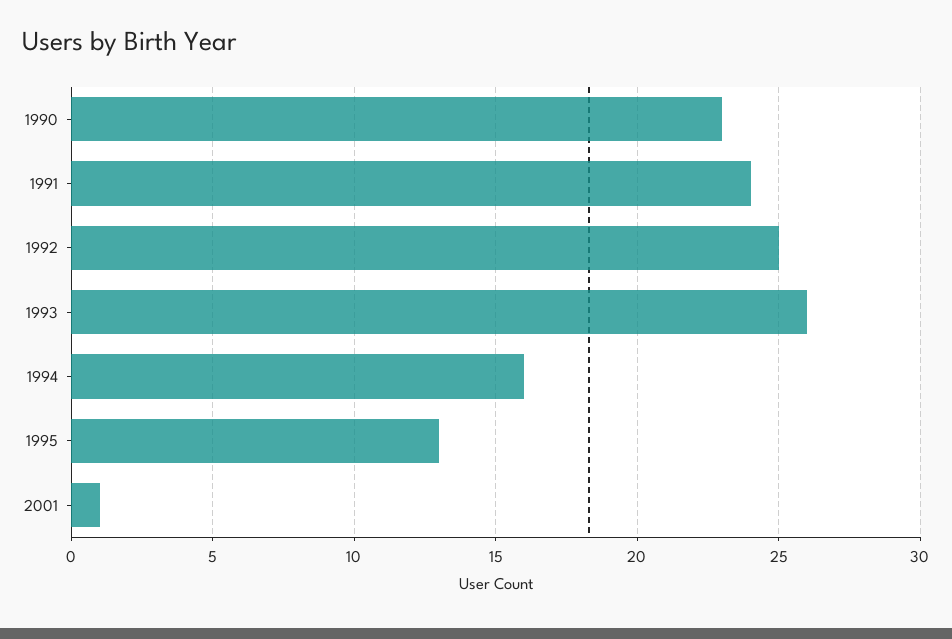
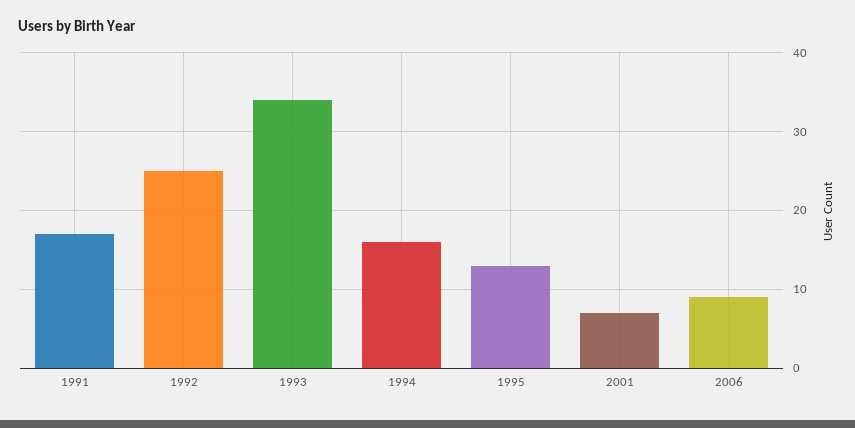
1990: 23 -> none
1991: 24 -> 17
1993: 26 -> 34
2001: 1 -> 7
2006: none -> 9

